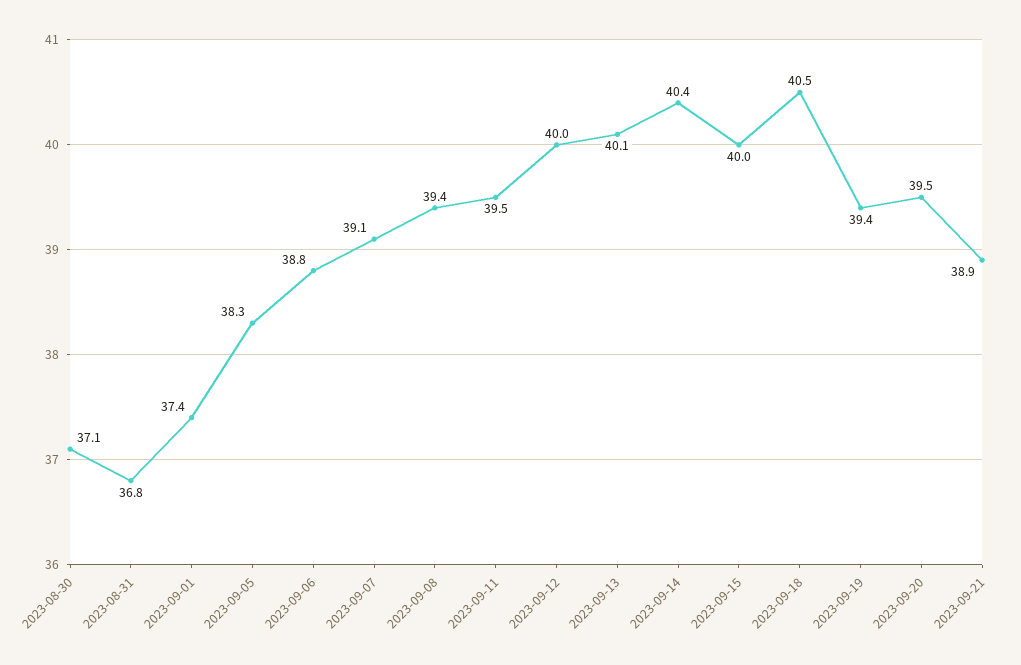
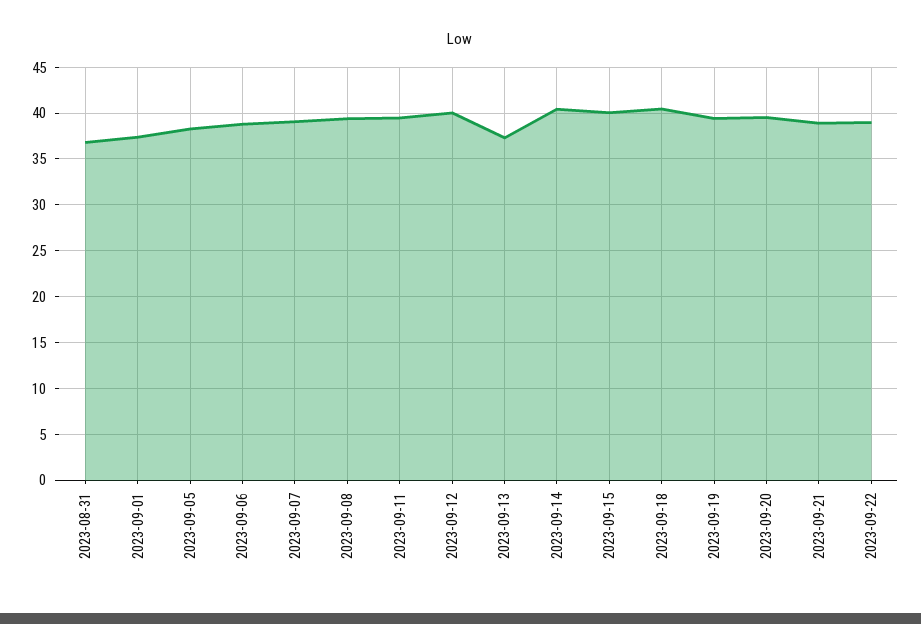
2023-08-30: 37.1 -> none
2023-09-13: 40.1 -> 37
2023-09-22: none -> 39

